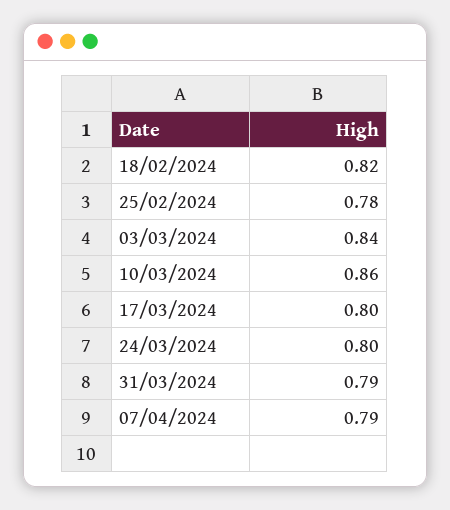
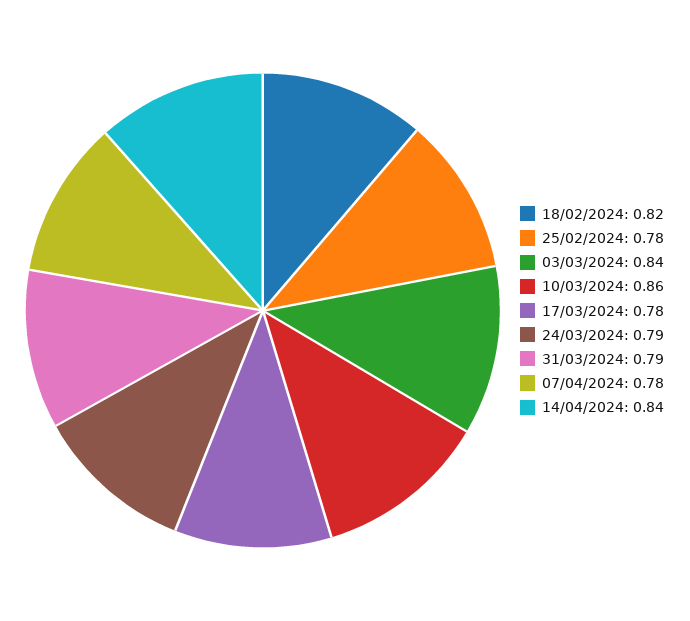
17/03/2024: 0.8 -> 0.78
24/03/2024: 0.8 -> 0.79
07/04/2024: 0.79 -> 0.78
14/04/2024: none -> 0.84

